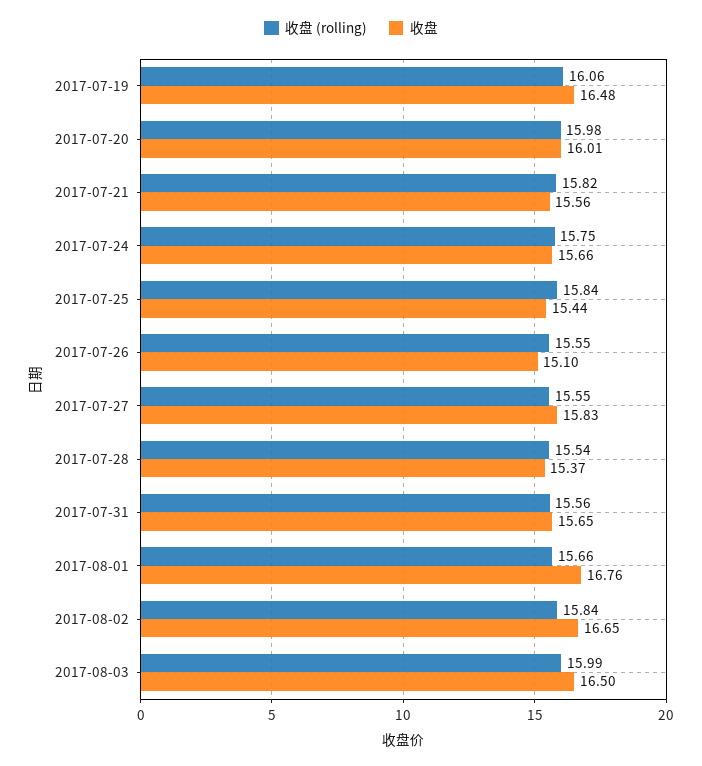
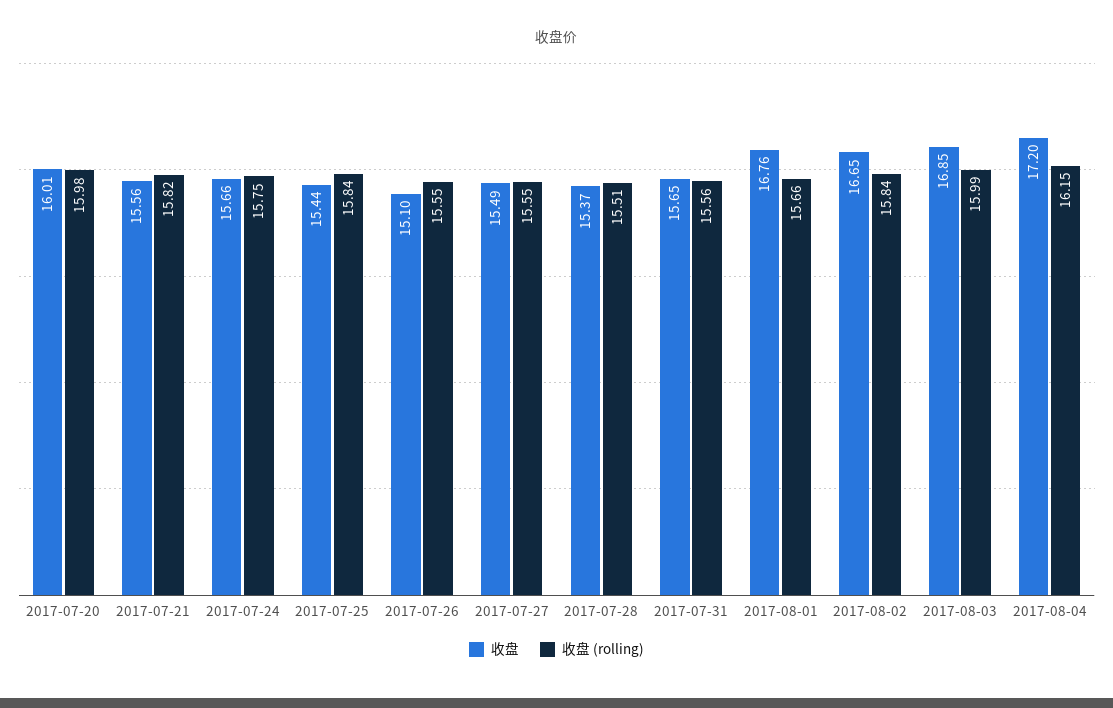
收盘 (rolling), 2017-07-19: 16.06 -> none
收盘, 2017-07-19: 16.48 -> none
收盘, 2017-07-27: 15.83 -> 15.49
收盘 (rolling), 2017-07-28: 15.54 -> 15.51
收盘, 2017-08-03: 16.5 -> 16.85
收盘, 2017-08-04: none -> 17.2
收盘 (rolling), 2017-08-04: none -> 16.15

